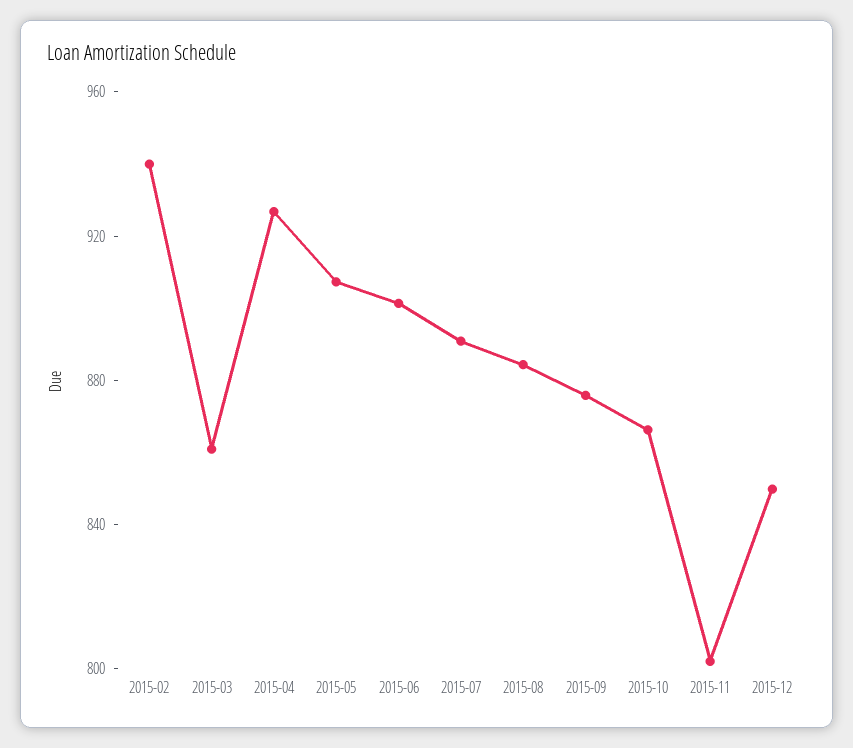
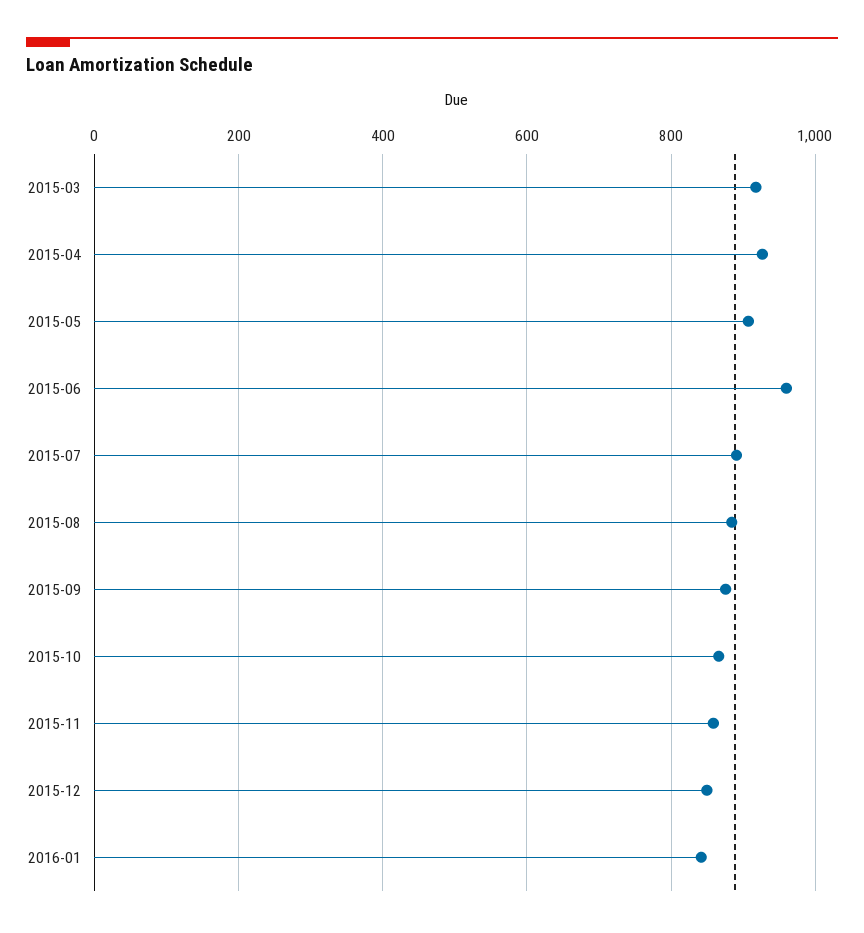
2015-02: 940 -> none
2015-03: 860 -> 920
2015-06: 900 -> 960
2015-11: 800 -> 860
2016-01: none -> 840

